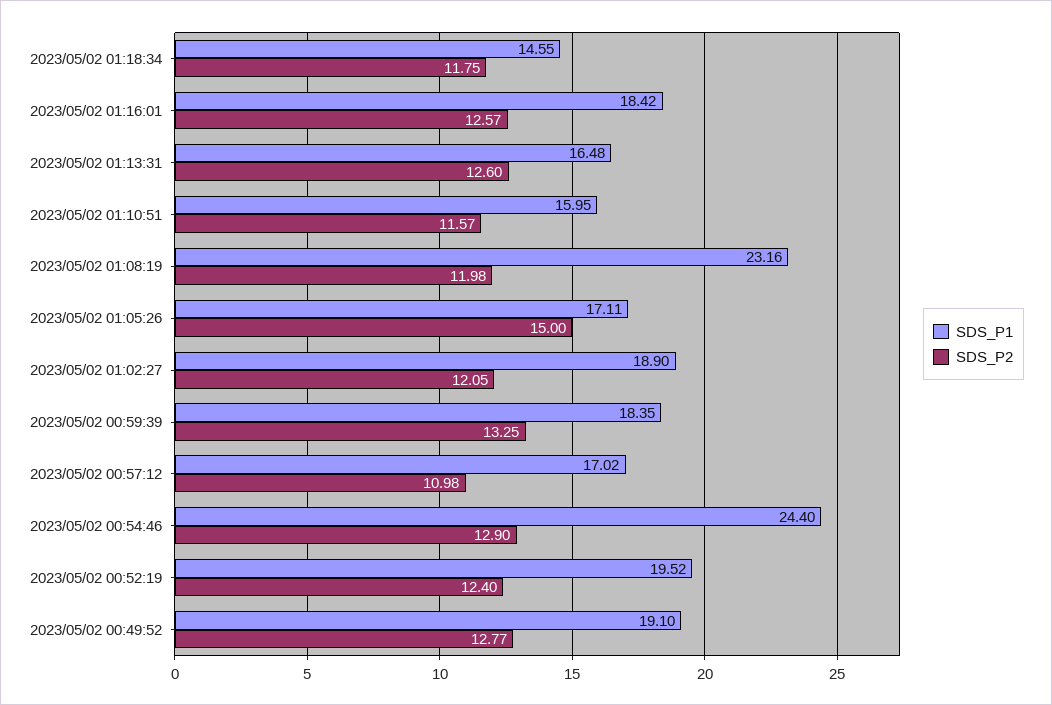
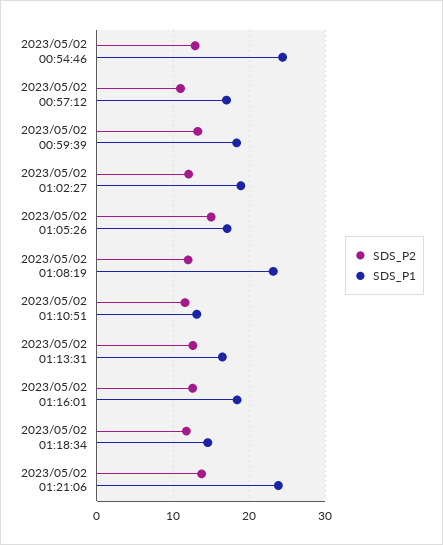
SDS_P1, 2023/05/02 01:10:51: 15.95 -> 13
SDS_P1, 2023/05/02 00:52:19: 19.52 -> none
SDS_P2, 2023/05/02 00:52:19: 12.4 -> none
SDS_P1, 2023/05/02 00:49:52: 19.1 -> none
SDS_P2, 2023/05/02 00:49:52: 12.77 -> none
SDS_P2, 2023/05/02 01:21:06: none -> 14
SDS_P1, 2023/05/02 01:21:06: none -> 24

